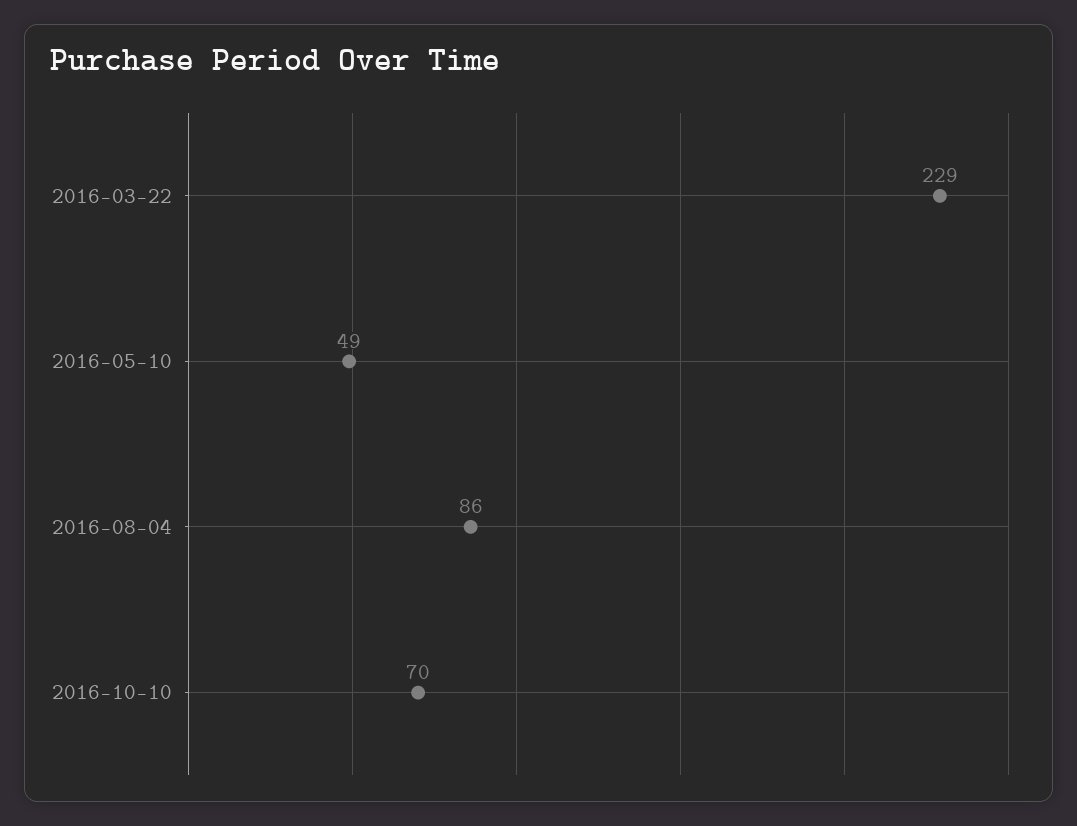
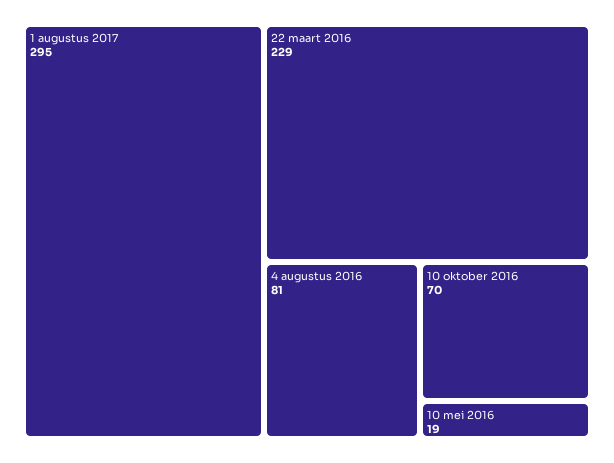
2016-05-10: 49 -> 19
2016-08-04: 86 -> 81
1 augustus 2017: none -> 295

